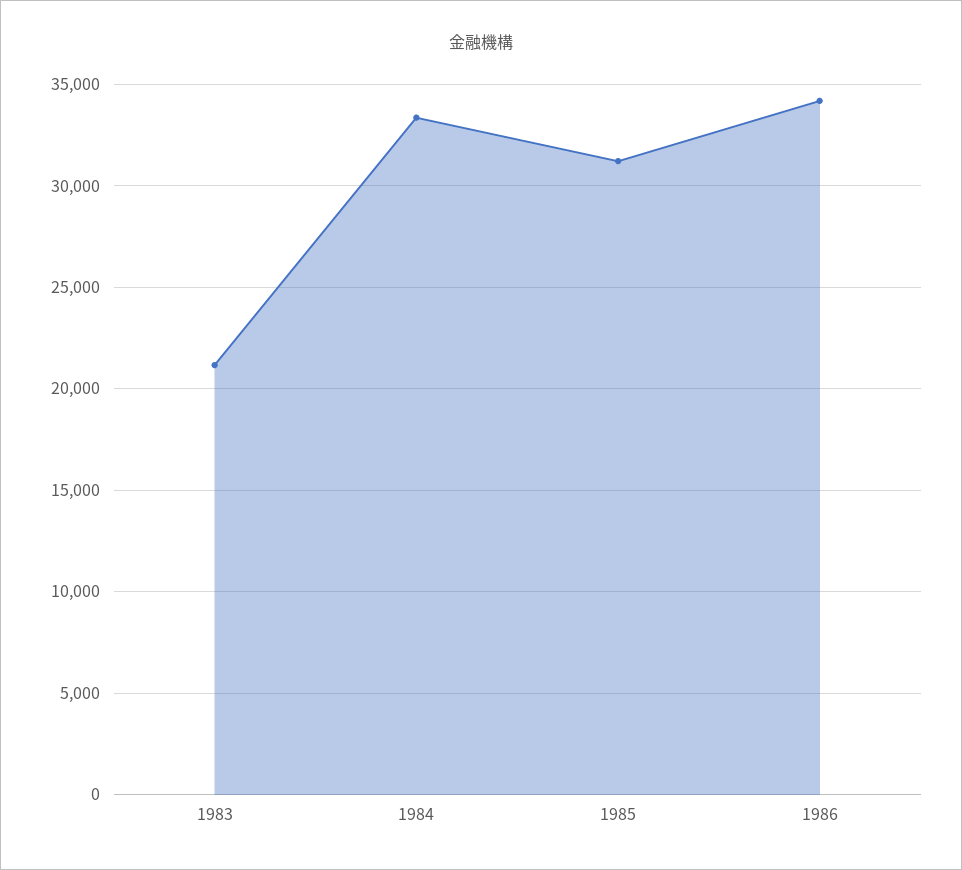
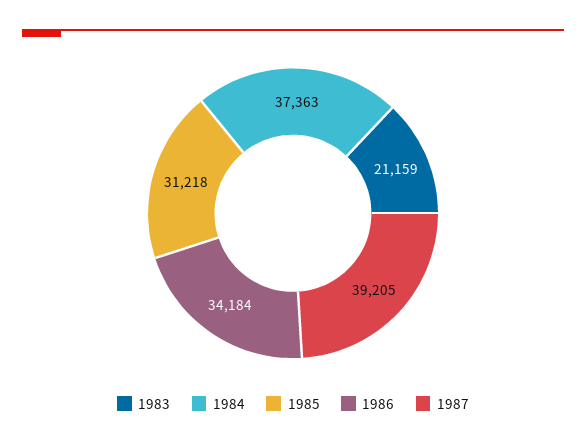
1984: 33500 -> 37363
1987: none -> 39205

